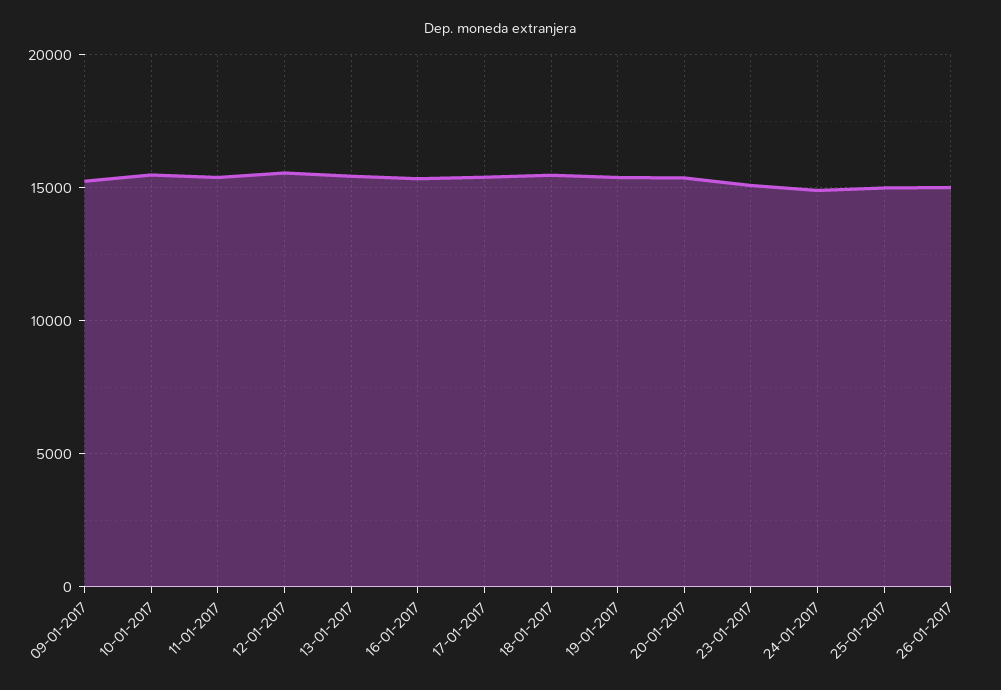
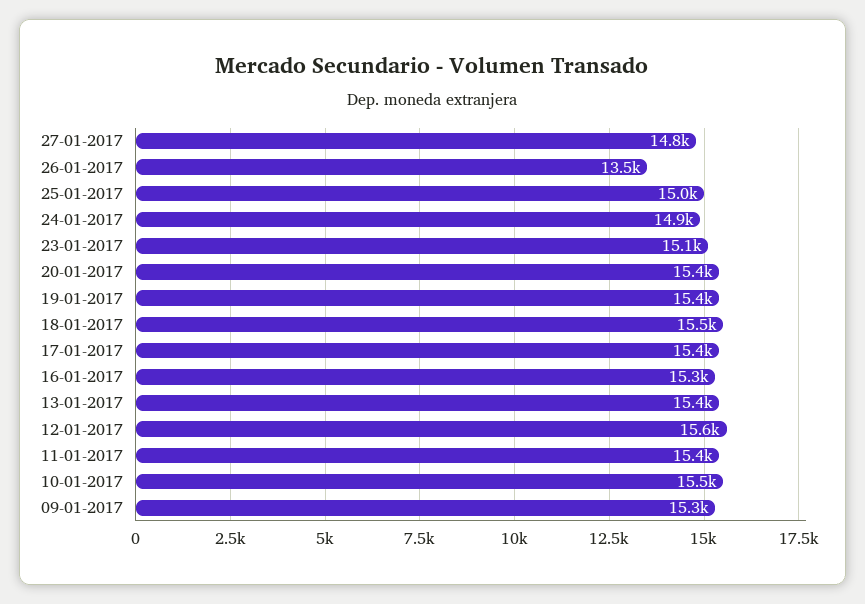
26-01-2017: 15000 -> 13500
27-01-2017: none -> 14800

